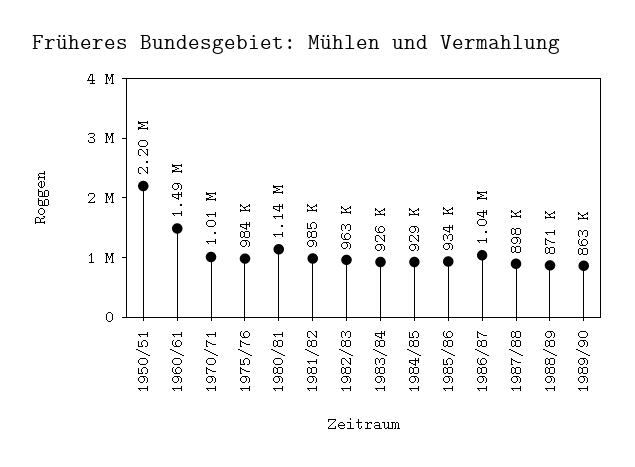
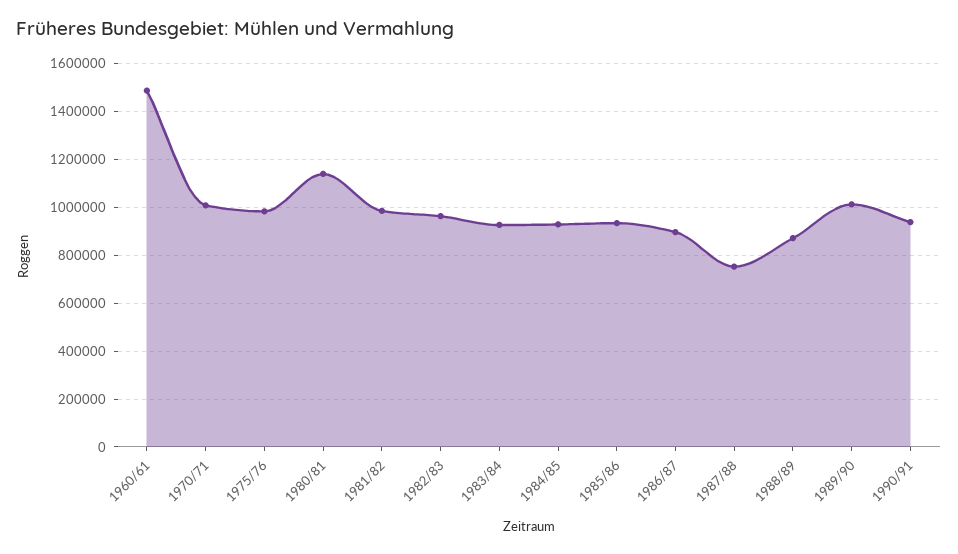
1950/51: 2200000 -> none
1986/87: 1040000 -> 900000
1987/88: 898000 -> 750000
1989/90: 863000 -> 1000000
1990/91: none -> 950000

